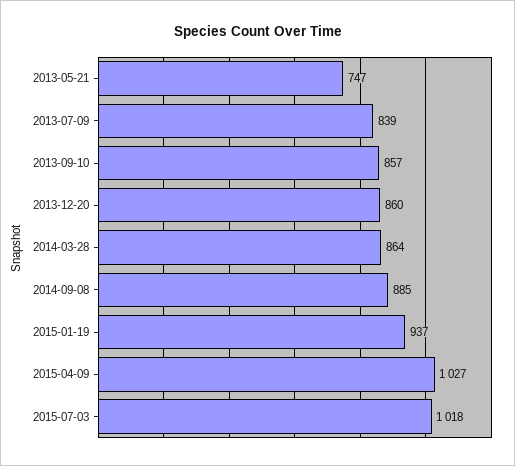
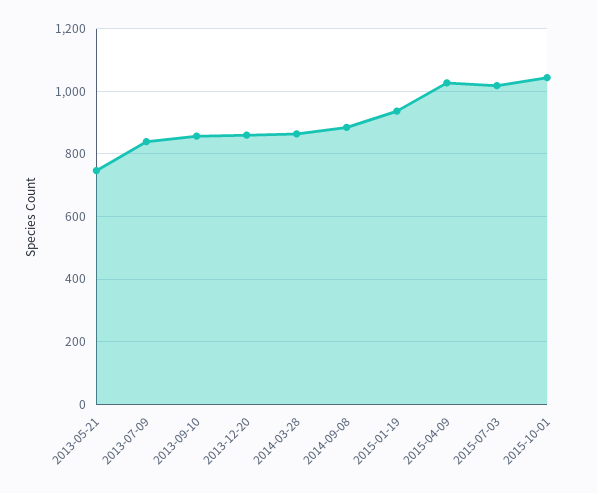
2015-10-01: none -> 1040

